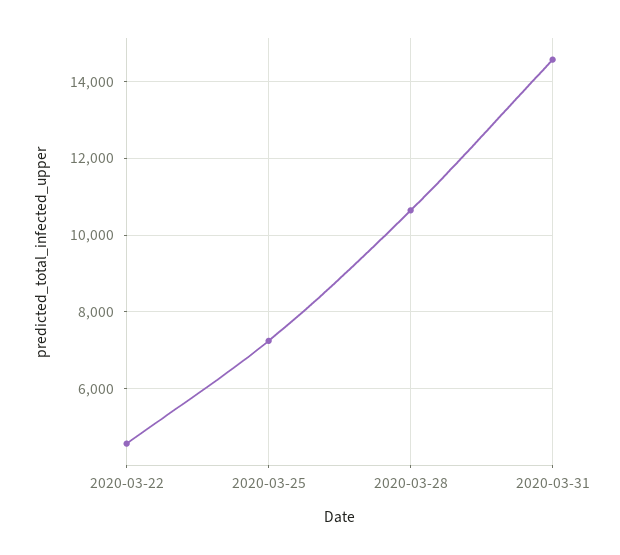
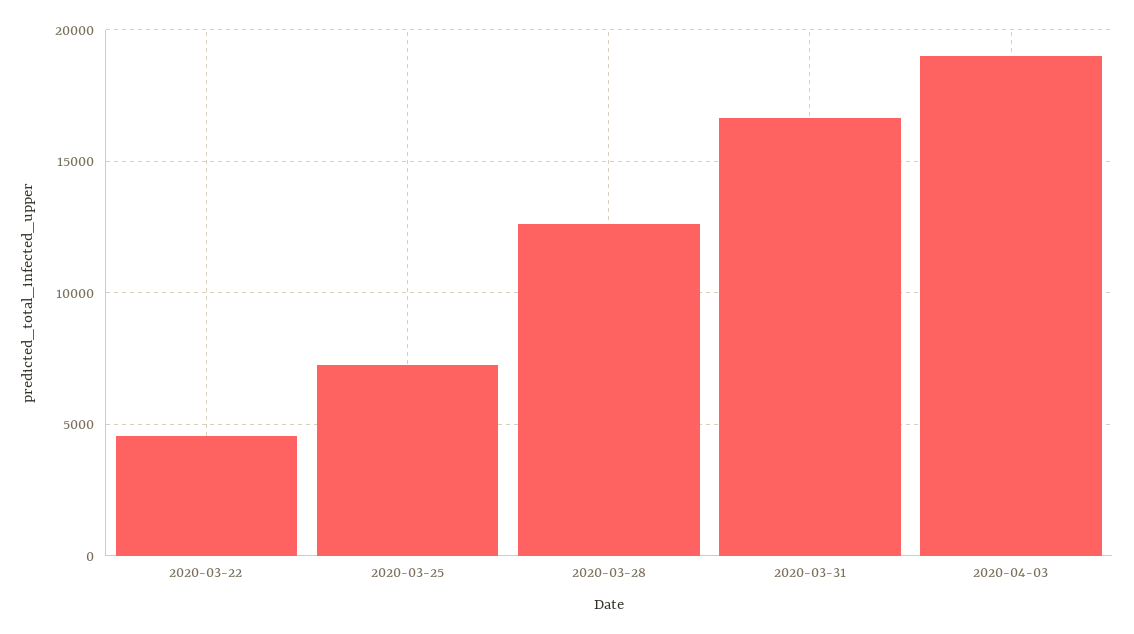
2020-03-28: 10600 -> 12500
2020-03-31: 14600 -> 16500
2020-04-03: none -> 19000

